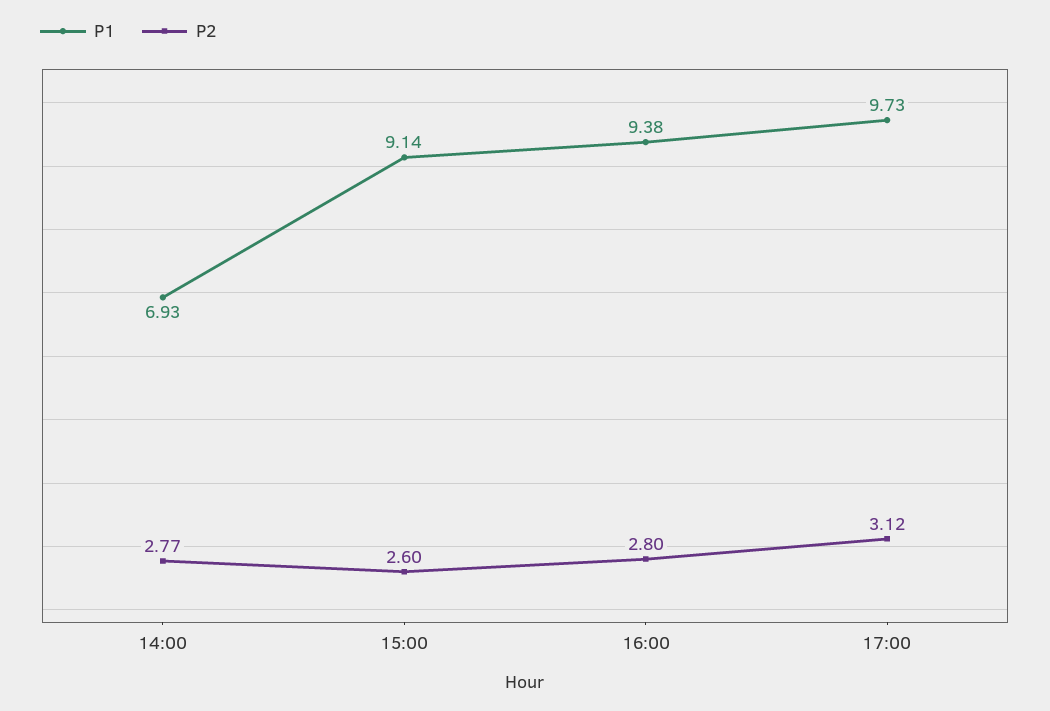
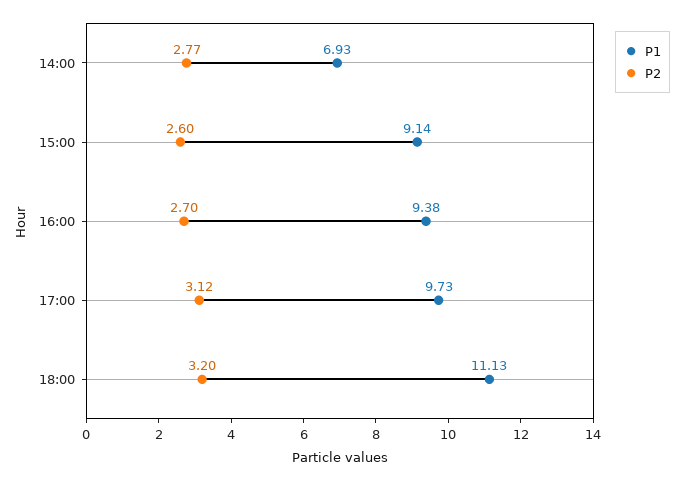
P2, 16:00: 2.8 -> 2.7
P1, 18:00: none -> 11.13
P2, 18:00: none -> 3.2

